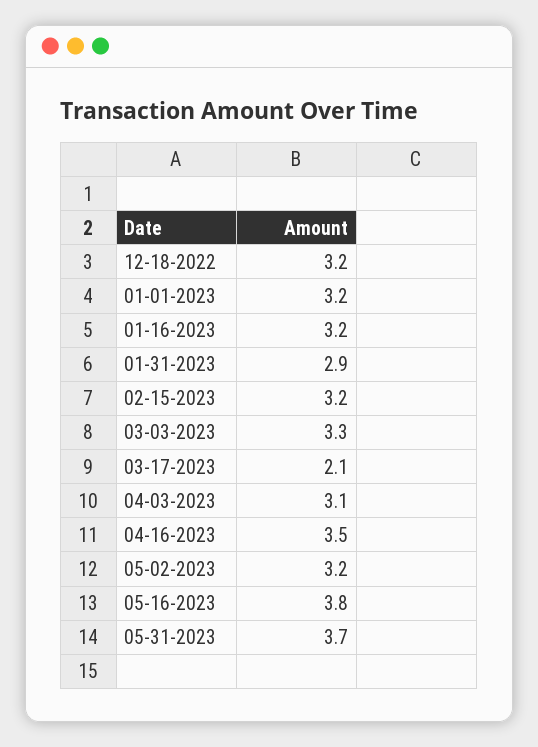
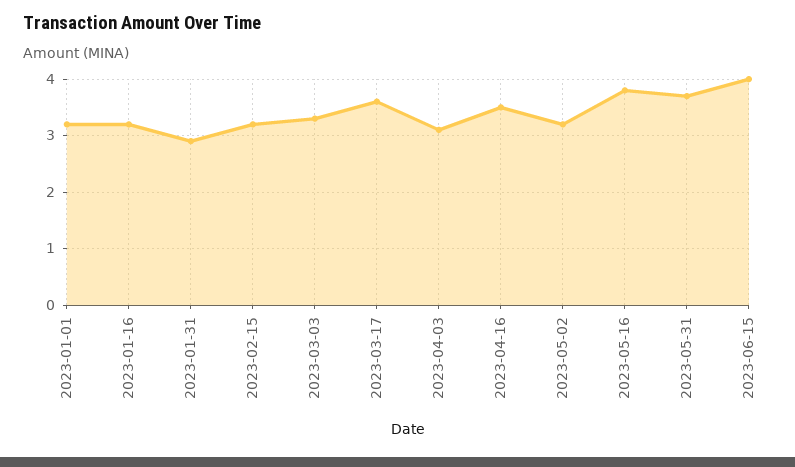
12-18-2022: 3.2 -> none
03-17-2023: 2.1 -> 3.5
2023-06-15: none -> 4

